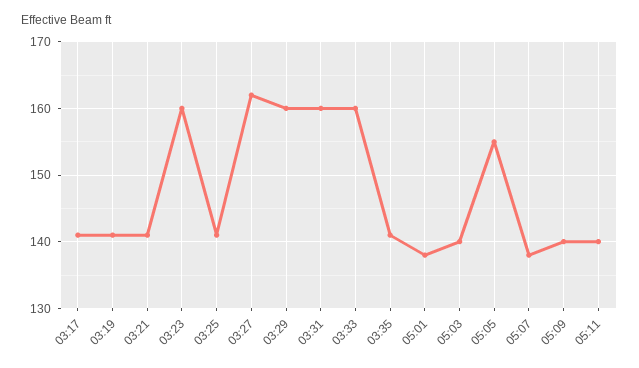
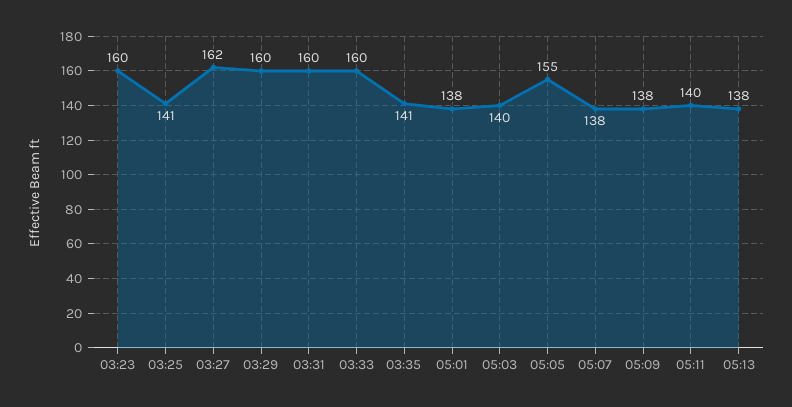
03:17: 141 -> none
03:19: 141 -> none
03:21: 141 -> none
05:09: 140 -> 138
05:13: none -> 138

